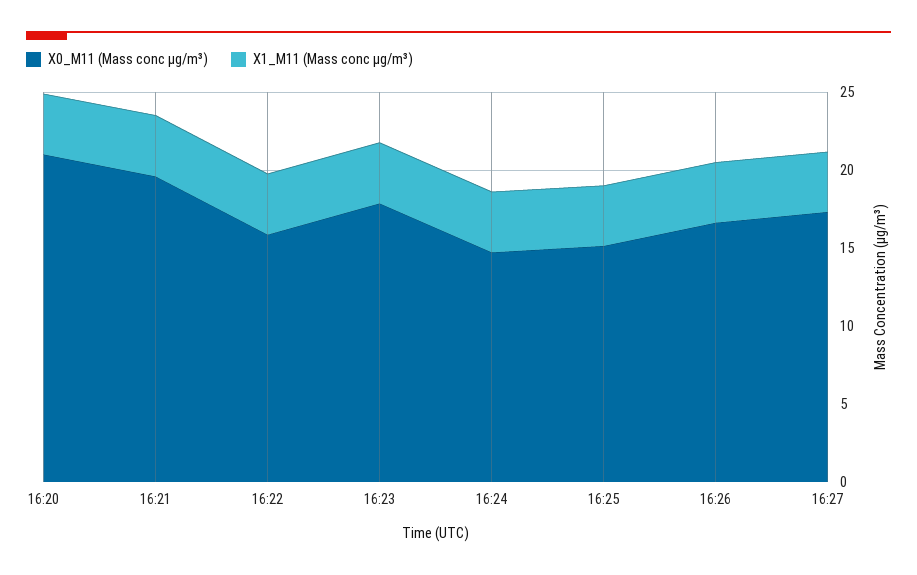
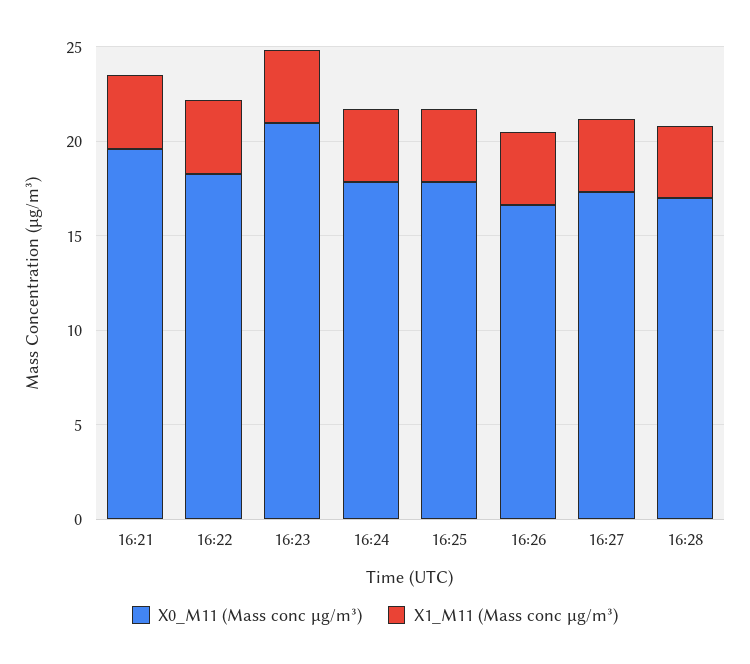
X0_M11 (Mass conc μg/m³), 16:20: 21 -> none
X1_M11 (Mass conc μg/m³), 16:20: 4 -> none
X0_M11 (Mass conc μg/m³), 16:22: 16 -> 18
X0_M11 (Mass conc μg/m³), 16:23: 18 -> 21
X0_M11 (Mass conc μg/m³), 16:24: 15 -> 18
X0_M11 (Mass conc μg/m³), 16:25: 15 -> 18
X0_M11 (Mass conc μg/m³), 16:28: none -> 17
X1_M11 (Mass conc μg/m³), 16:28: none -> 4

